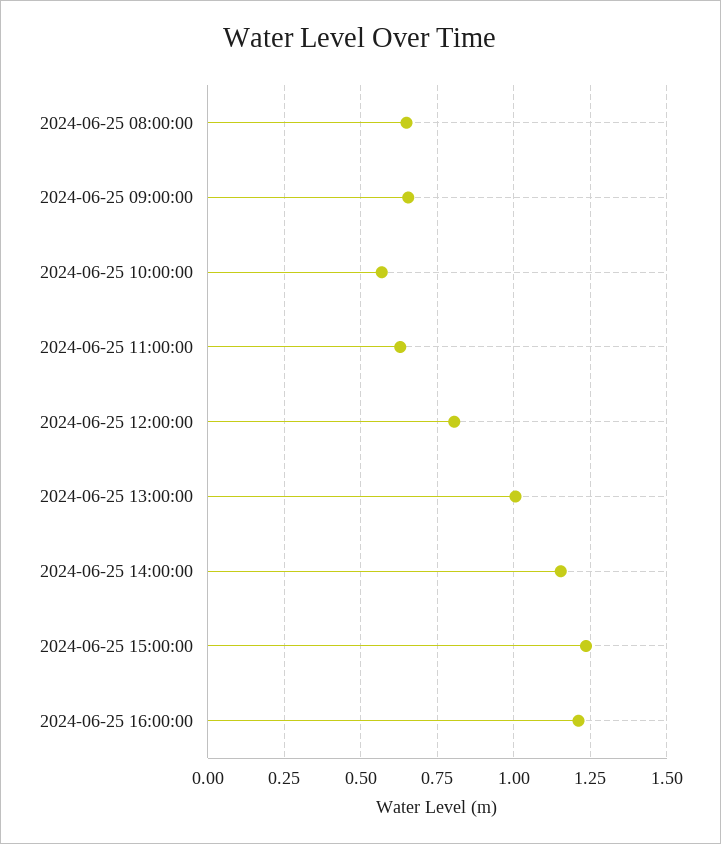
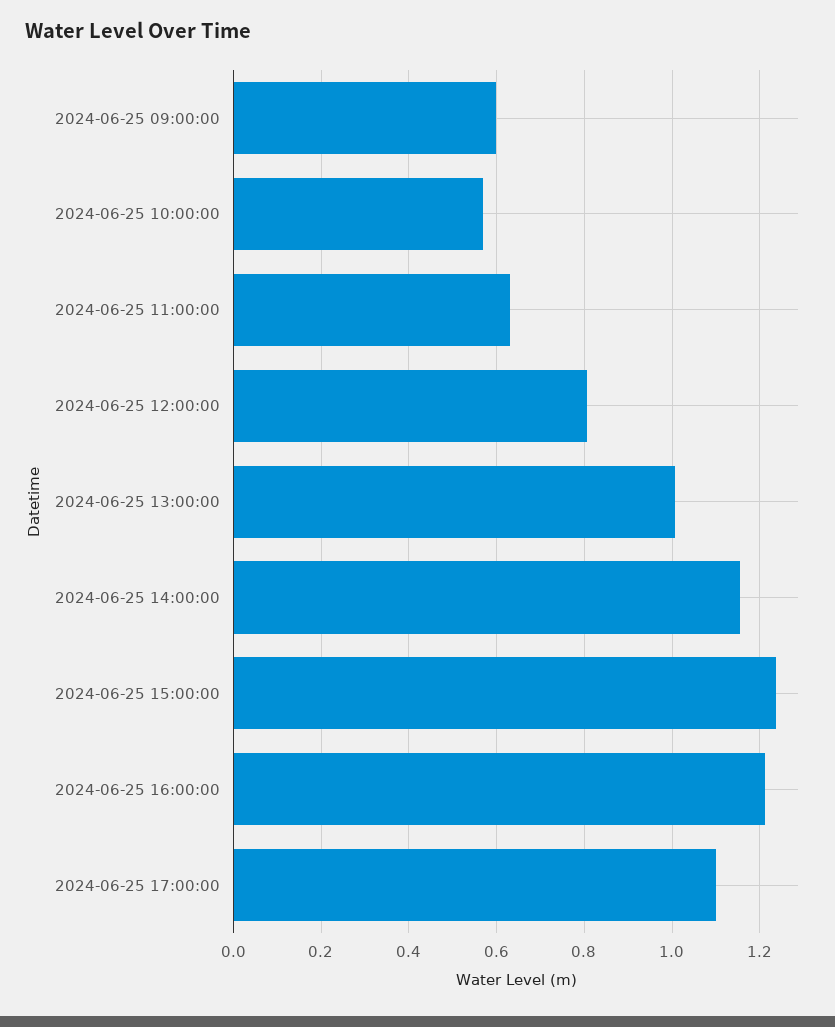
2024-06-25 08:00:00: 0.65 -> none
2024-06-25 09:00:00: 0.65 -> 0.6
2024-06-25 17:00:00: none -> 1.1

